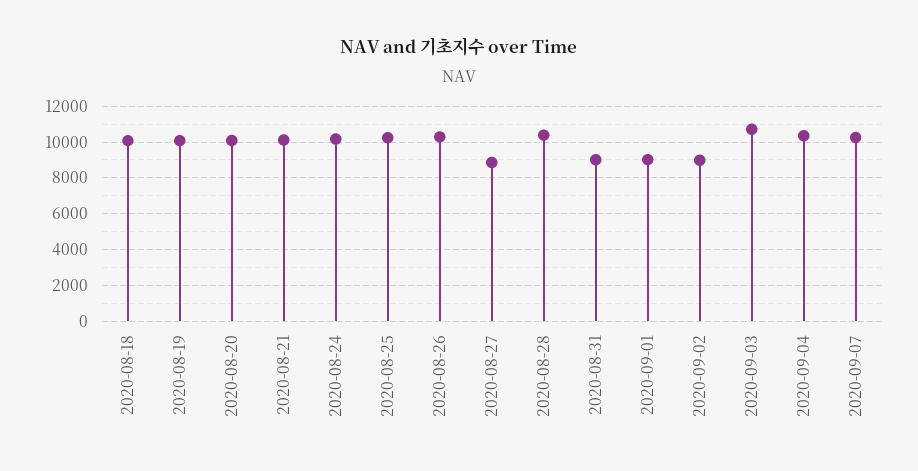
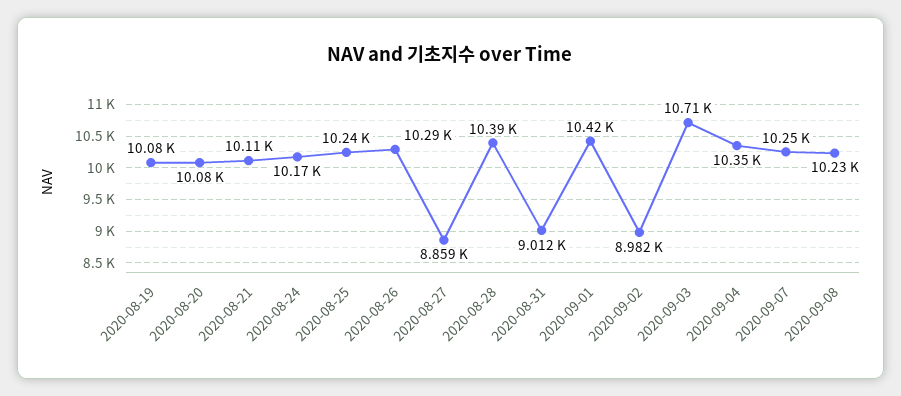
2020-08-18: 10000 -> none
2020-09-01: 9000 -> 10420
2020-09-08: none -> 10230

